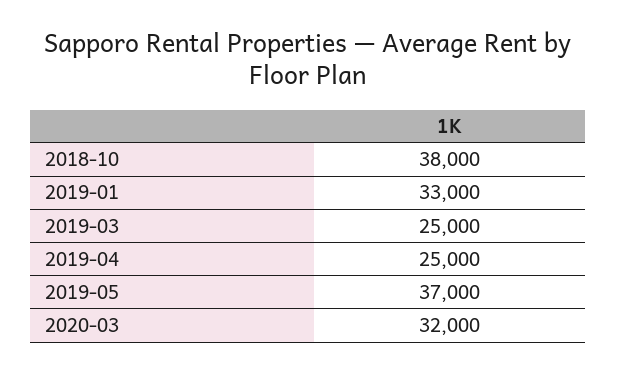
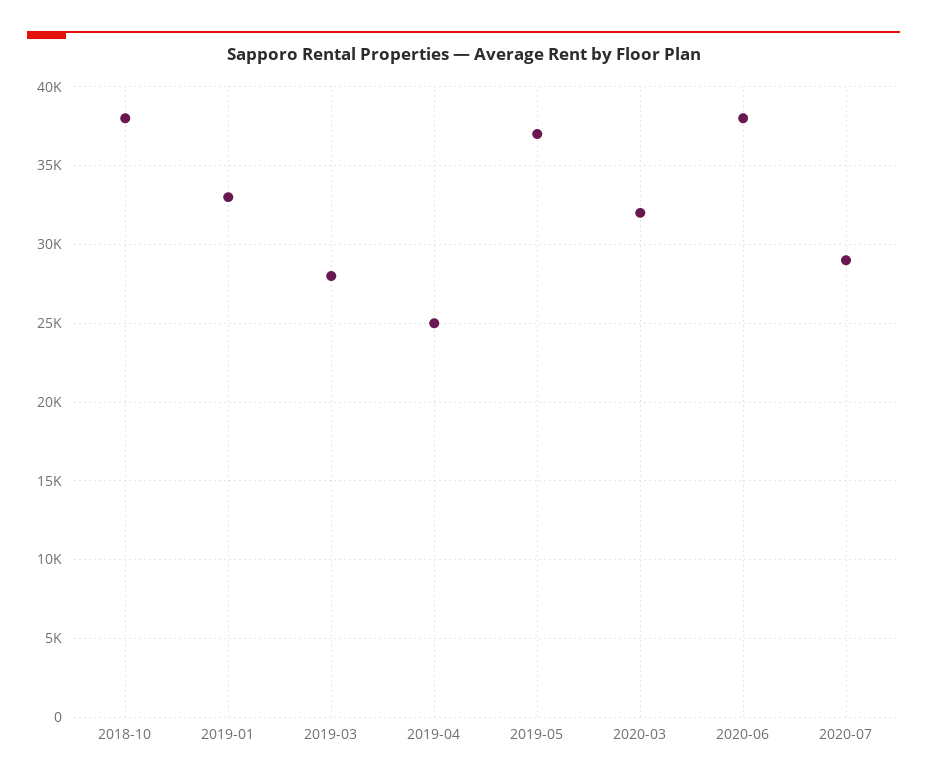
2019-03: 25000 -> 28000
2020-06: none -> 38000
2020-07: none -> 29000

